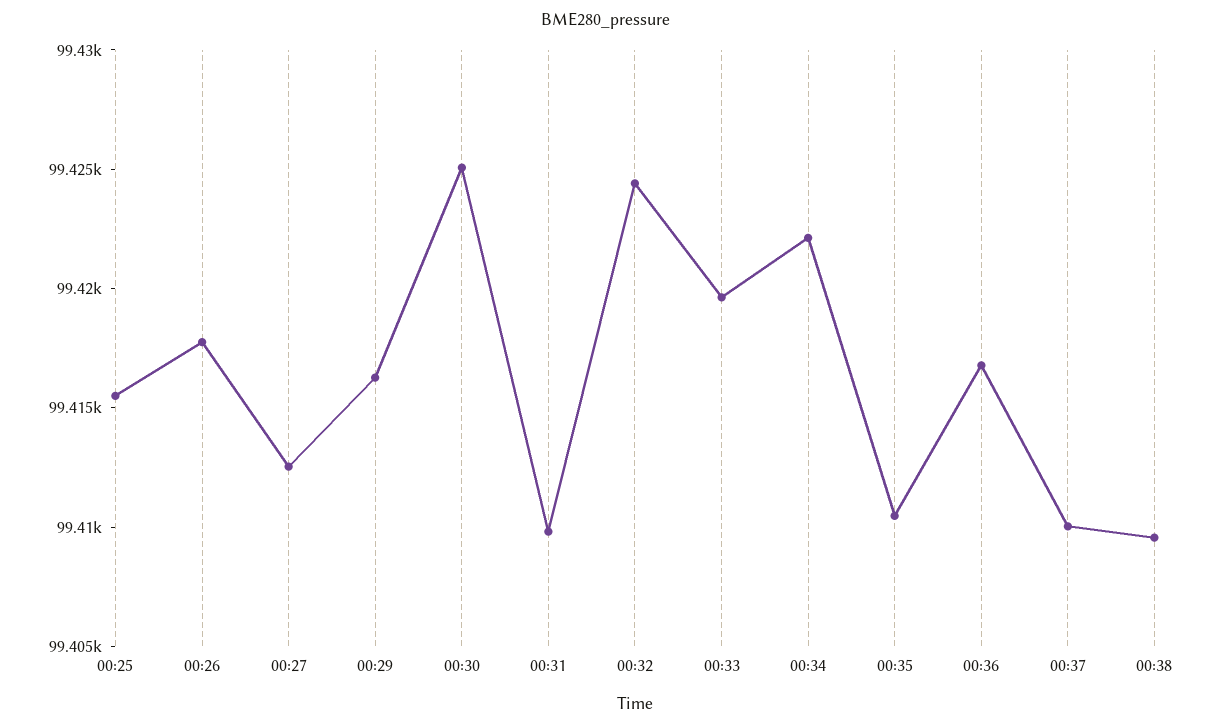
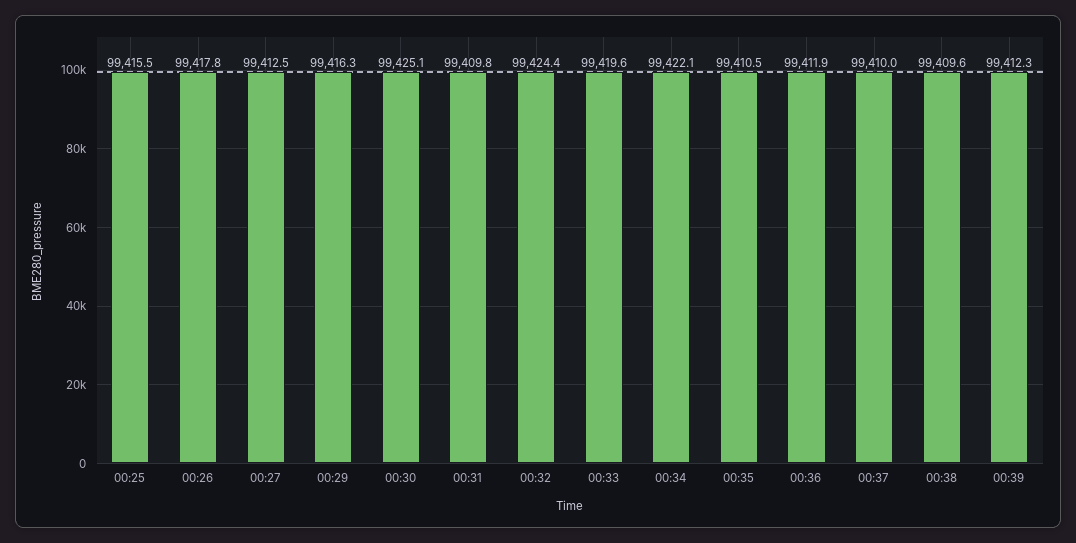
00:36: 99417 -> 99411.9
00:39: none -> 99412.3

